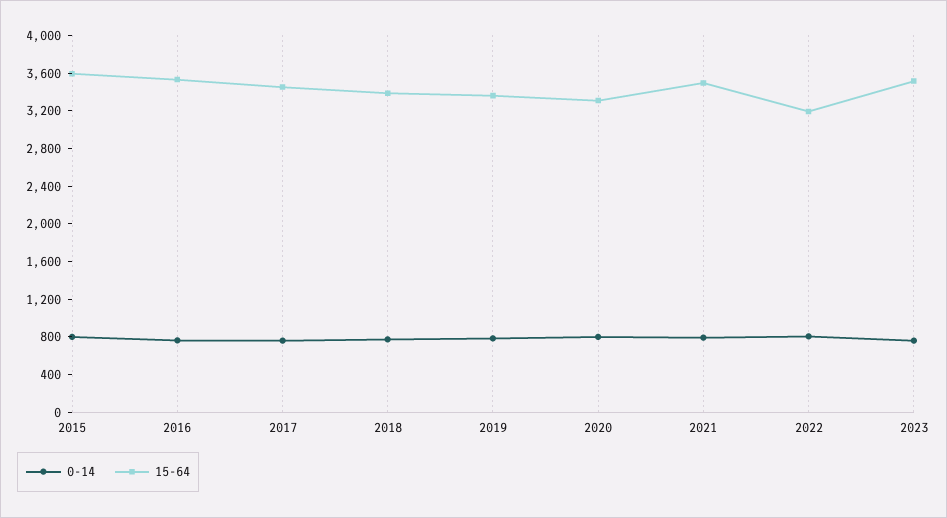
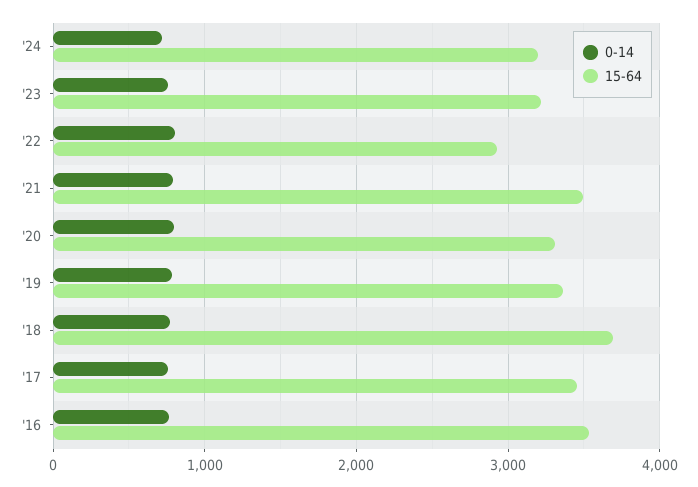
0-14, 2015: 800 -> none
15-64, 2015: 3600 -> none
15-64, 2018: 3400 -> 3700
15-64, 2022: 3200 -> 2900
15-64, 2023: 3500 -> 3200
0-14, '24: none -> 700
15-64, '24: none -> 3200

